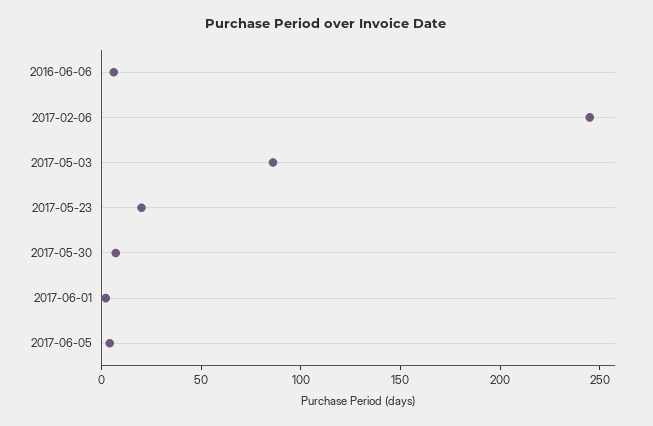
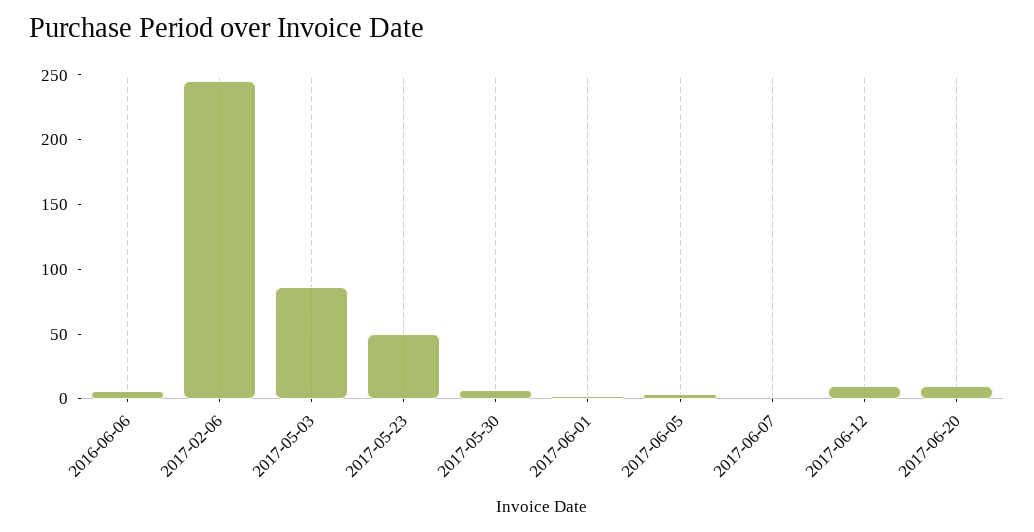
2017-05-23: 20 -> 50
2017-06-07: none -> 0
2017-06-12: none -> 10
2017-06-20: none -> 10

